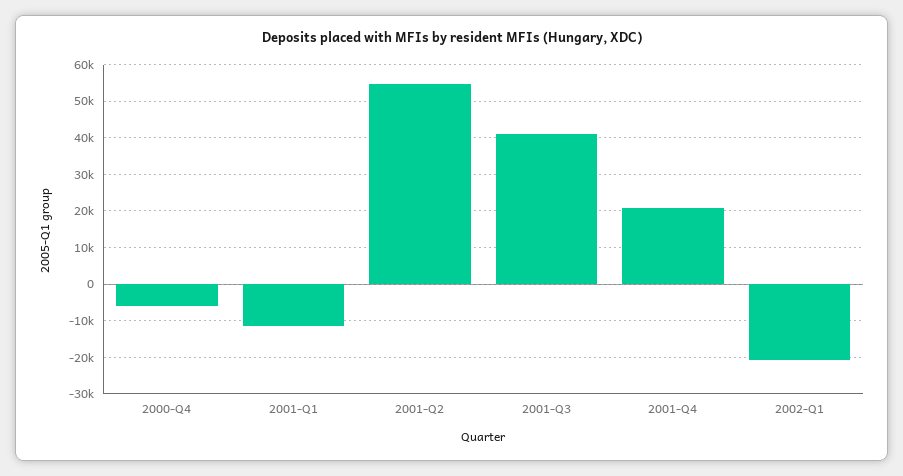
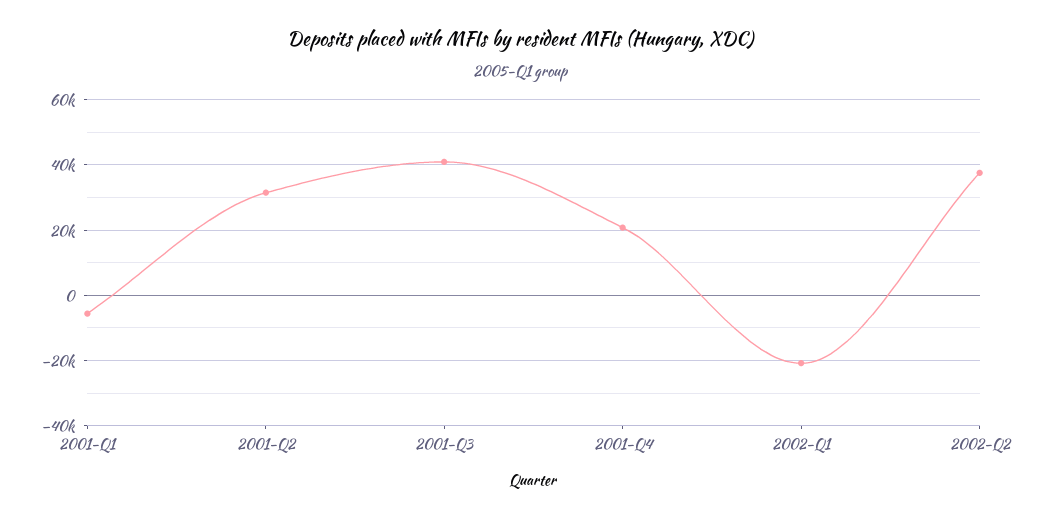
2000-Q4: -6000 -> none
2001-Q1: -12000 -> -6000
2001-Q2: 54000 -> 32000
2002-Q2: none -> 38000

